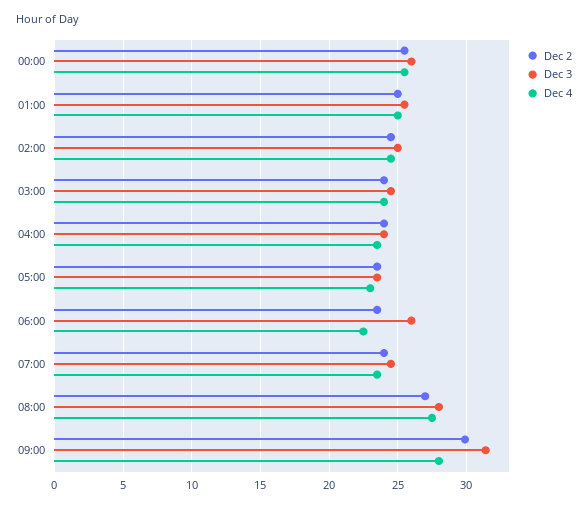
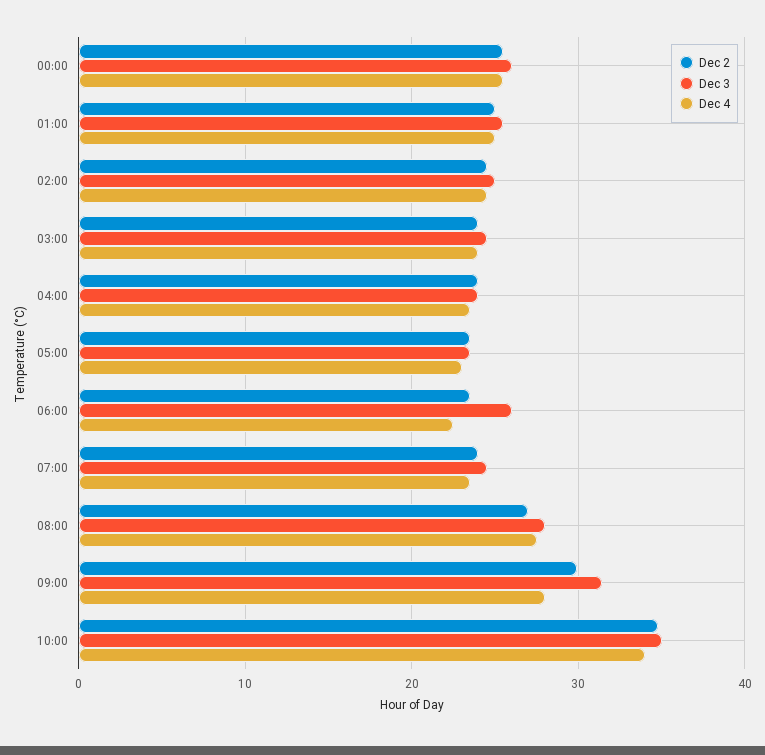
Dec 2, 10:00: none -> 35
Dec 3, 10:00: none -> 35
Dec 4, 10:00: none -> 34

